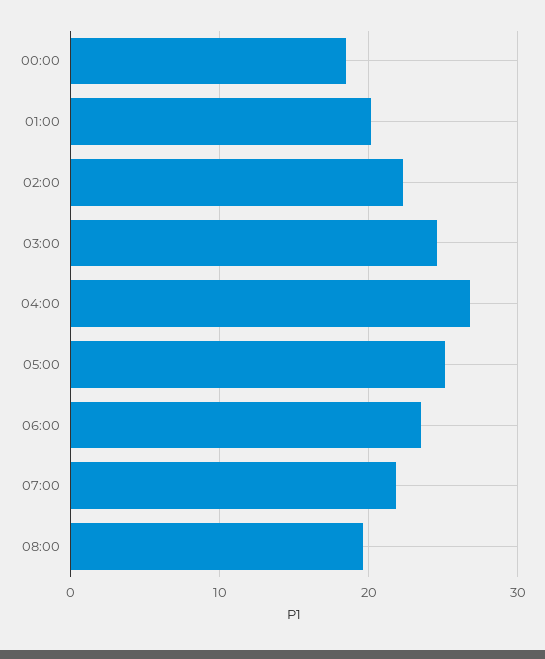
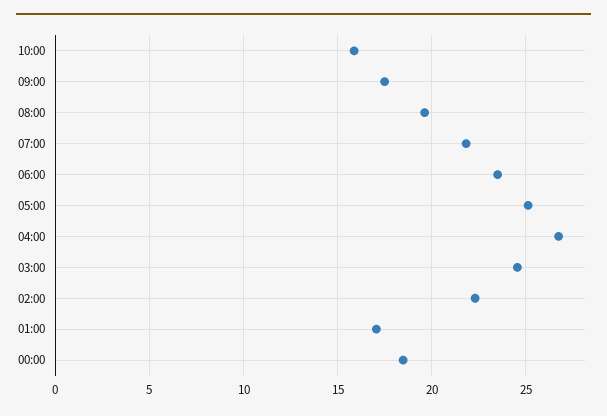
01:00: 20 -> 17
10:00: none -> 16
09:00: none -> 17.5

